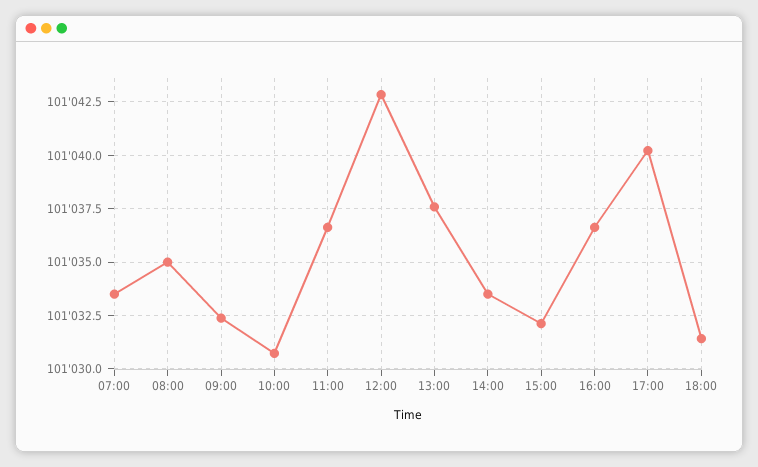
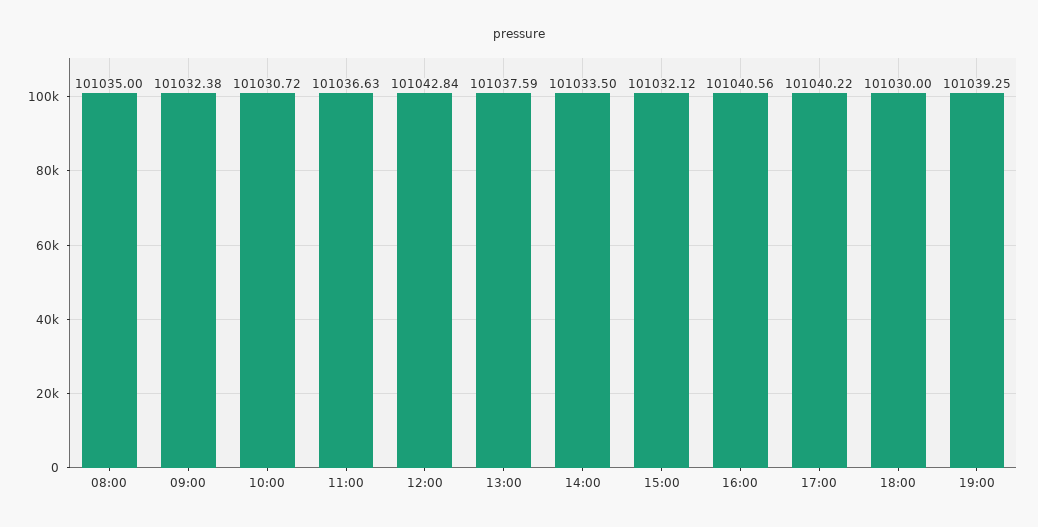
07:00: 101033.5 -> none
16:00: 101036.5 -> 101040.56
18:00: 101031.5 -> 101030
19:00: none -> 101039.25

